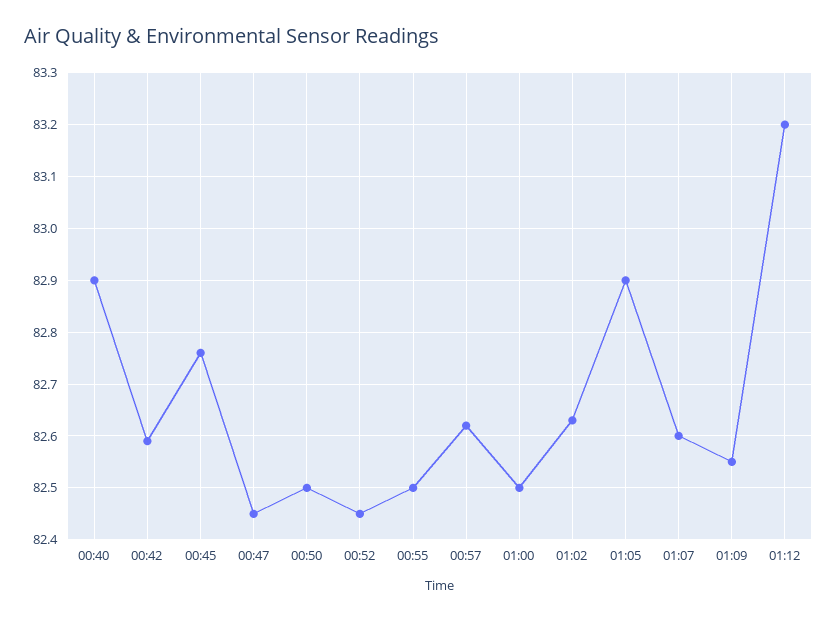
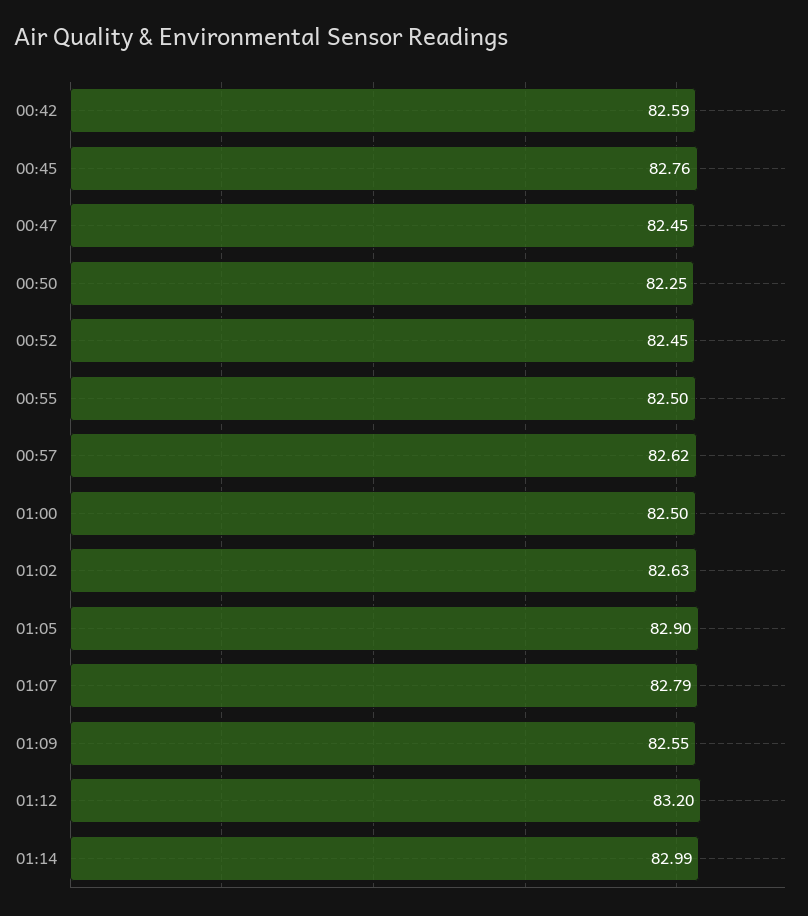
00:40: 82.9 -> none
00:50: 82.5 -> 82.25
01:07: 82.6 -> 82.79
01:14: none -> 82.99

